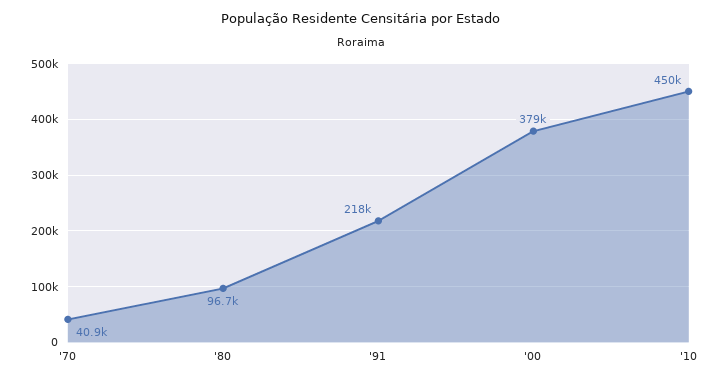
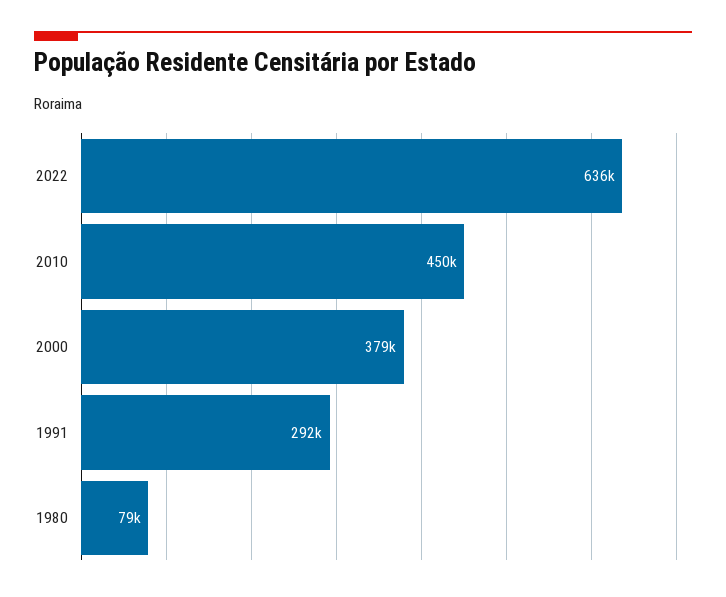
'70: 40900 -> none
'80: 96700 -> 79000
'91: 218000 -> 292000
2022: none -> 636000

